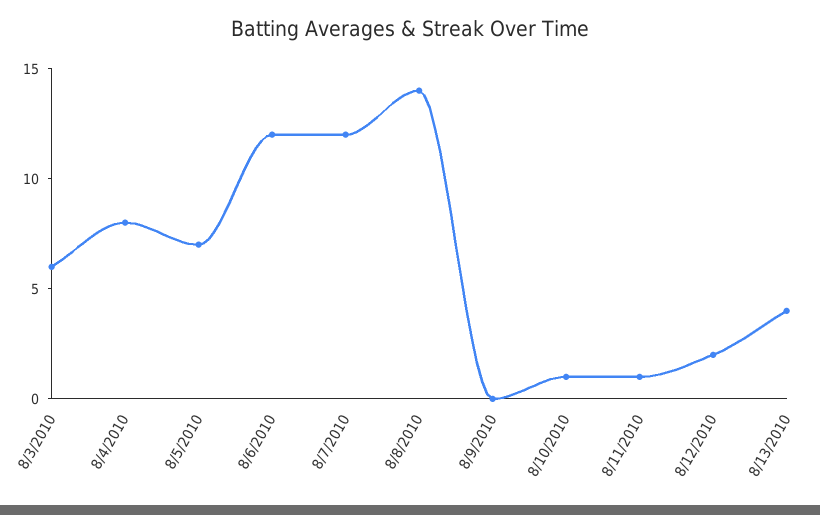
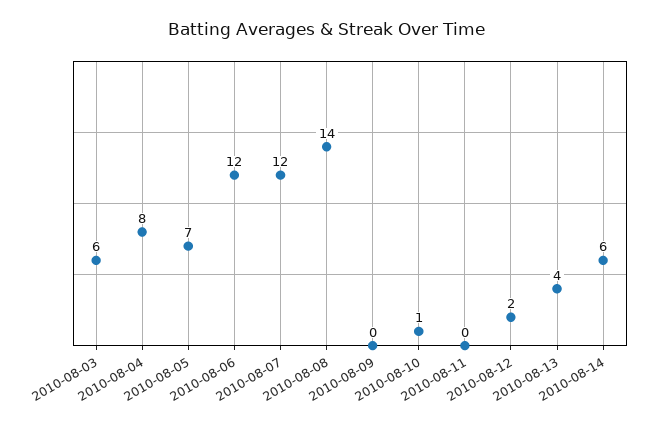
8/11/2010: 1 -> 0
2010-08-14: none -> 6

